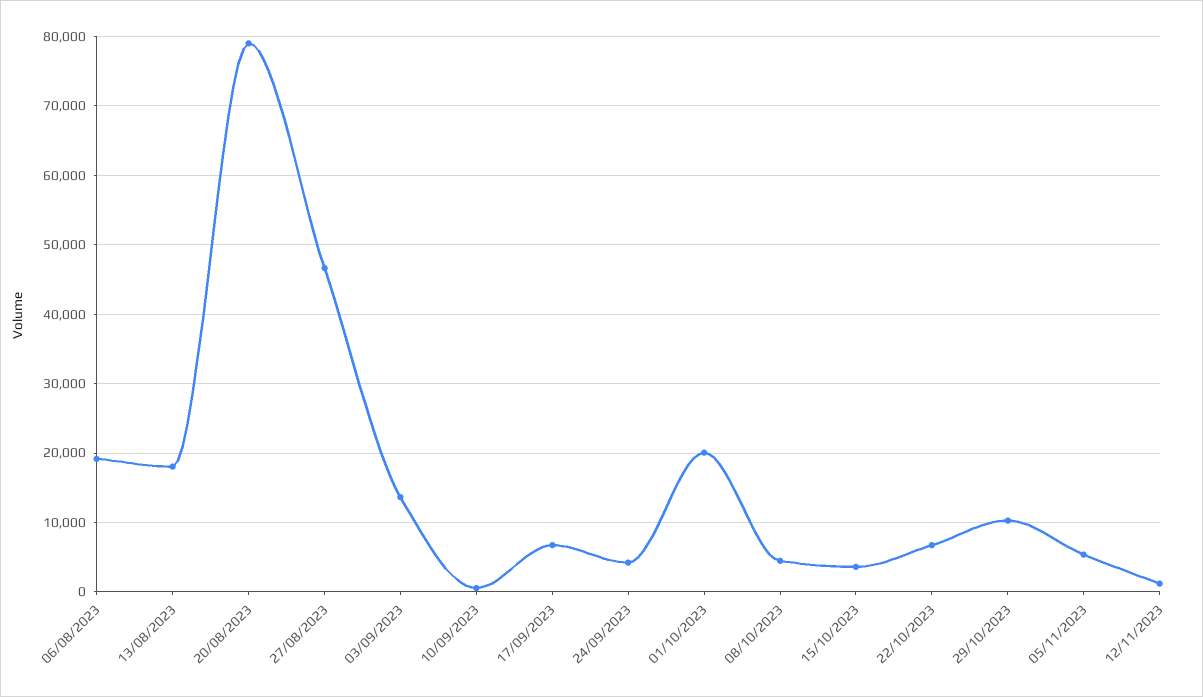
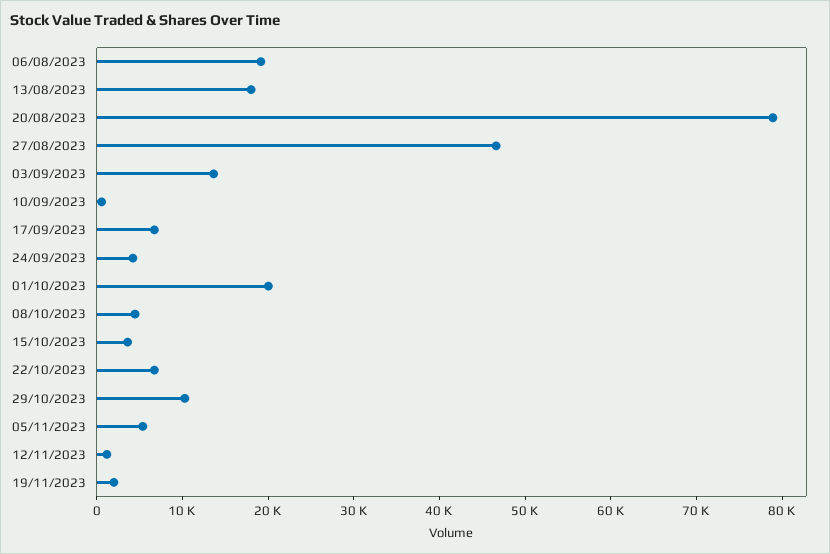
19/11/2023: none -> 2000

